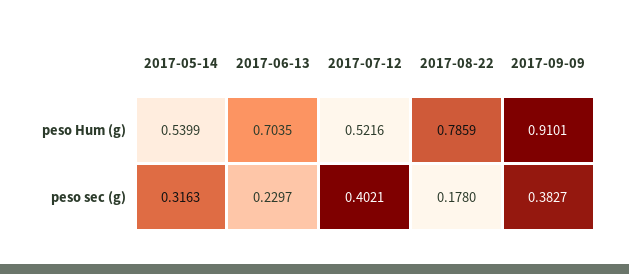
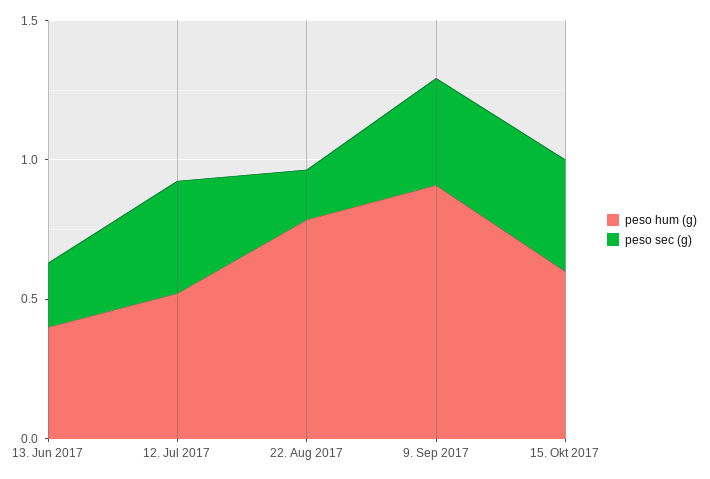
peso Hum (g), 2017-05-14: 0.5399 -> none
peso Hum (g), 2017-06-13: 0.7035 -> 0.4
peso sec (g), 2017-05-14: 0.3163 -> none
peso Hum (g), 15. Okt 2017: none -> 0.6
peso sec (g), 15. Okt 2017: none -> 0.4

